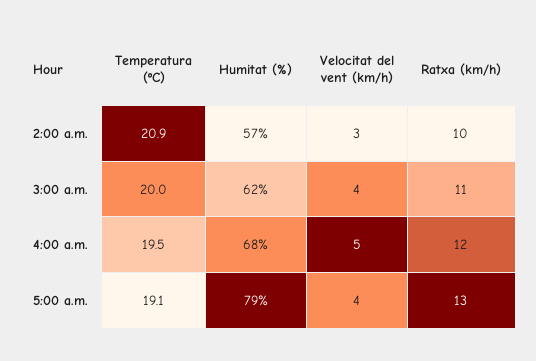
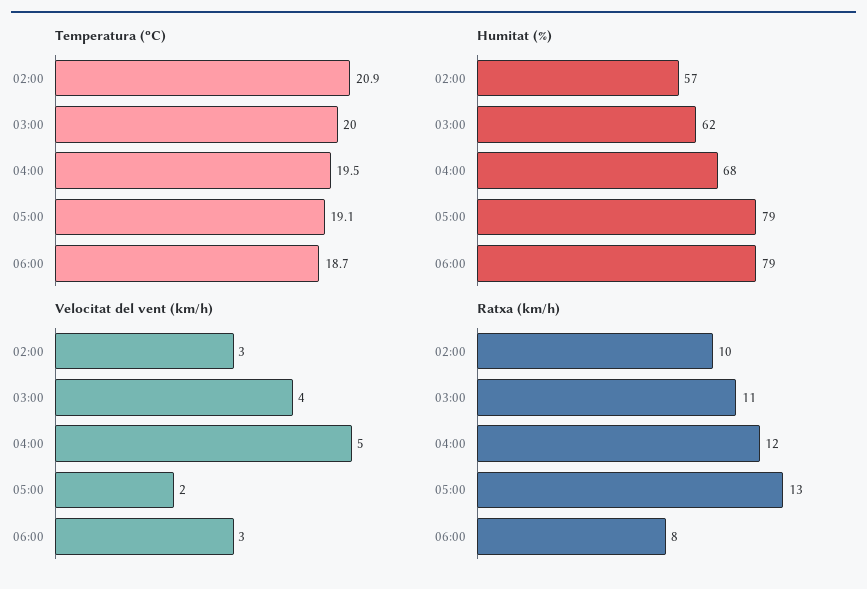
Velocitat del vent (km/h), 5:00 a.m.: 4 -> 2
Temperatura (ºC), 06:00: none -> 18.7
Humitat (%), 06:00: none -> 79
Velocitat del vent (km/h), 06:00: none -> 3
Ratxa (km/h), 06:00: none -> 8

